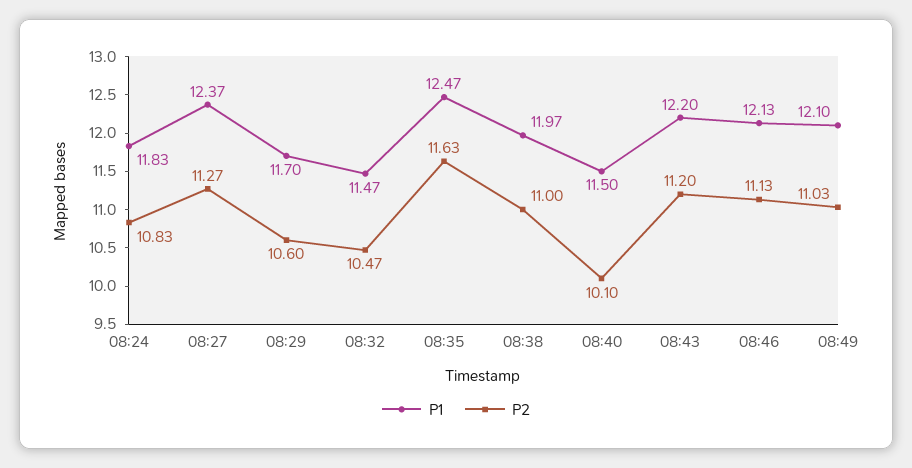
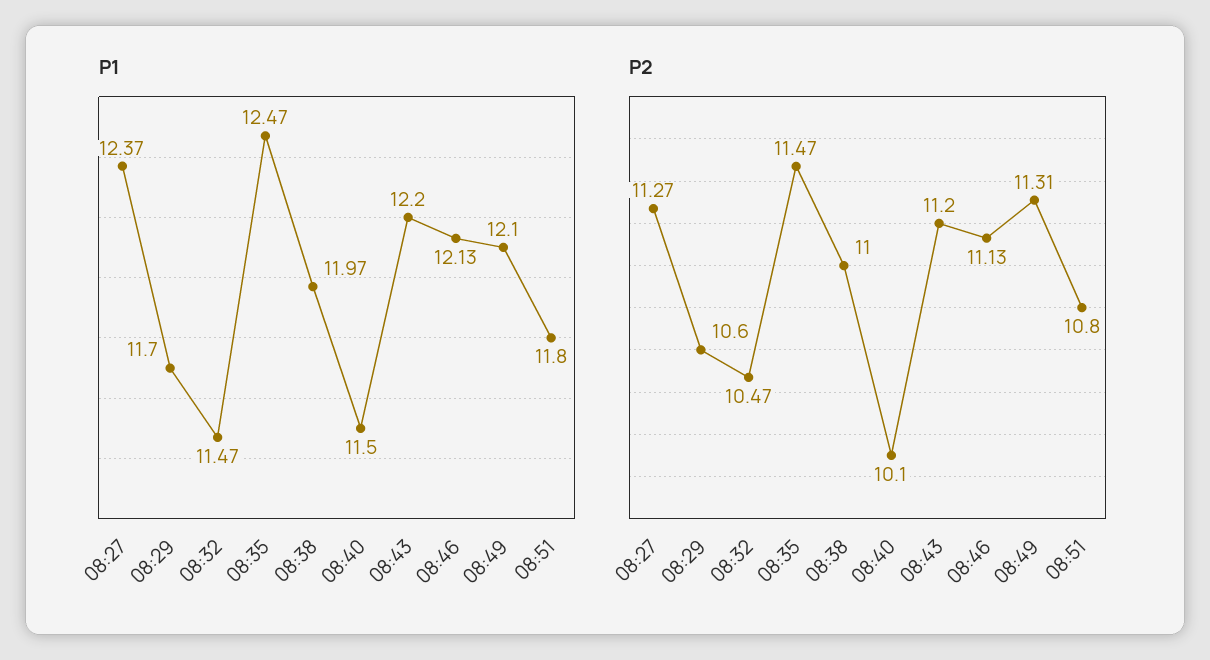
P1, 08:24: 11.83 -> none
P2, 08:24: 10.83 -> none
P2, 08:35: 11.63 -> 11.47
P2, 08:49: 11.03 -> 11.31
P1, 08:51: none -> 11.8
P2, 08:51: none -> 10.8

